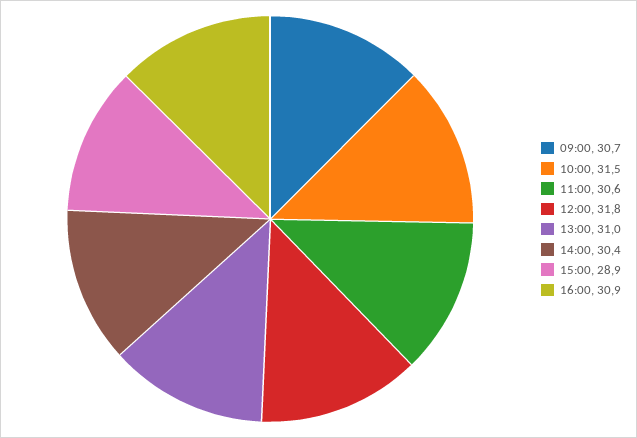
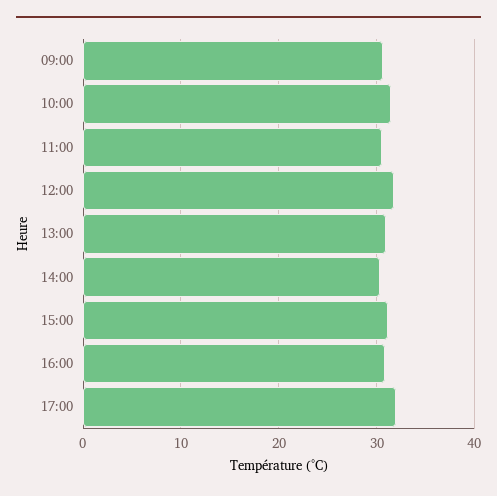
15:00: 28.9 -> 31
17:00: none -> 32

